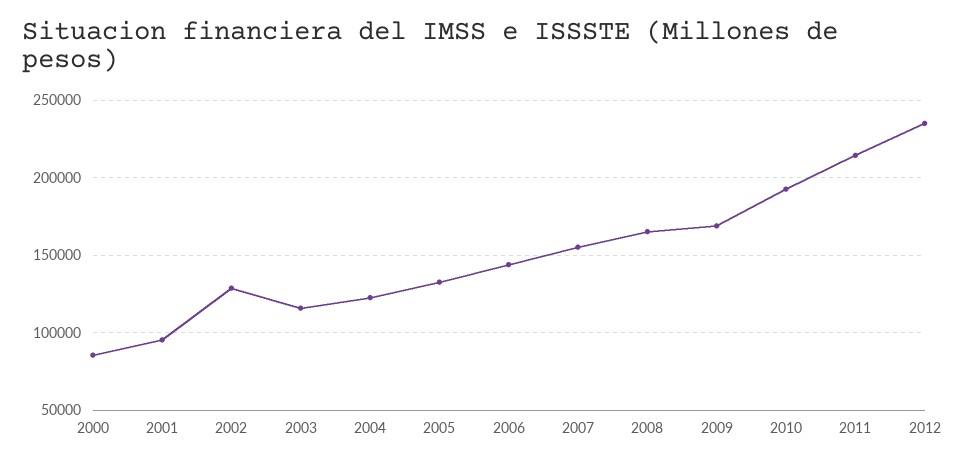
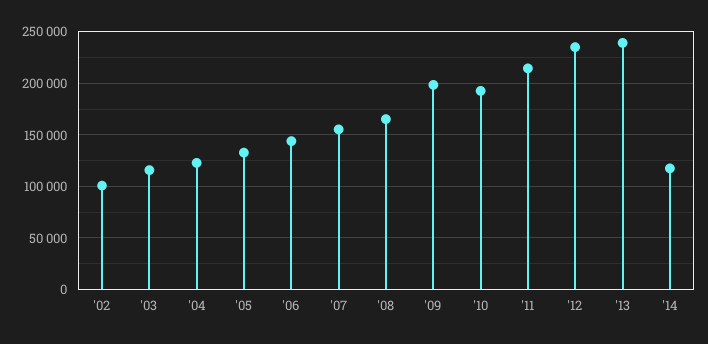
2000: 85000 -> none
2001: 95000 -> none
2002: 130000 -> 100000
2009: 170000 -> 200000
'13: none -> 240000
'14: none -> 120000

